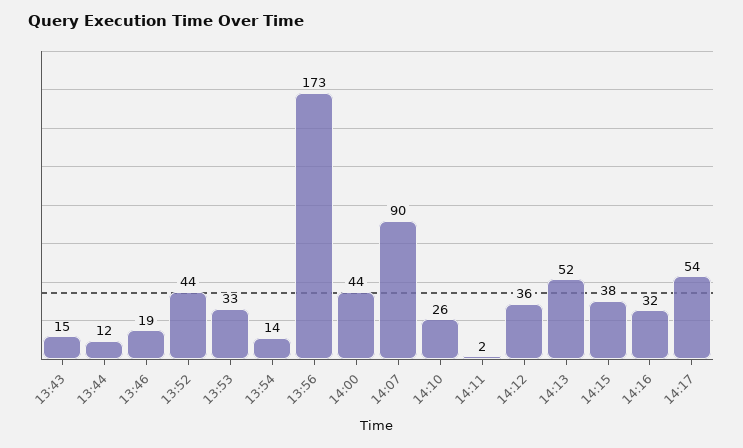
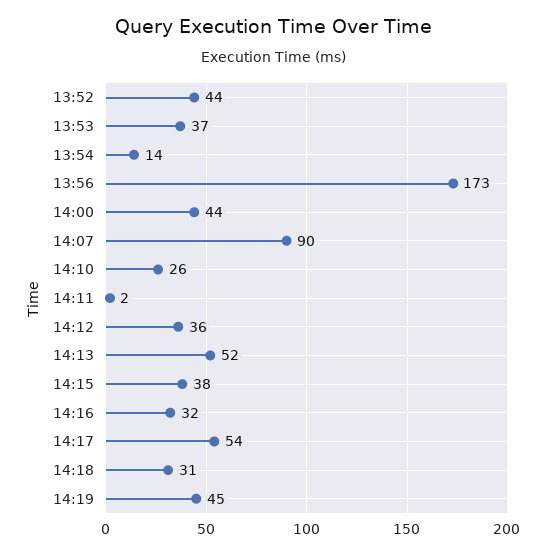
13:43: 15 -> none
13:44: 12 -> none
13:46: 19 -> none
13:53: 33 -> 37
14:18: none -> 31
14:19: none -> 45

